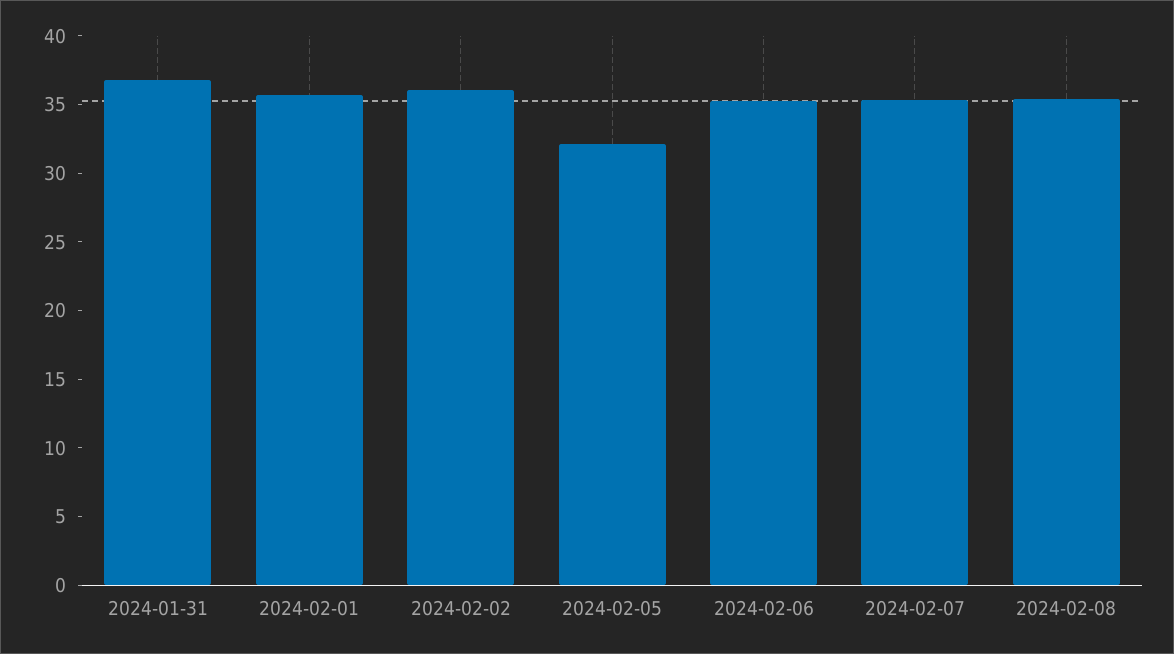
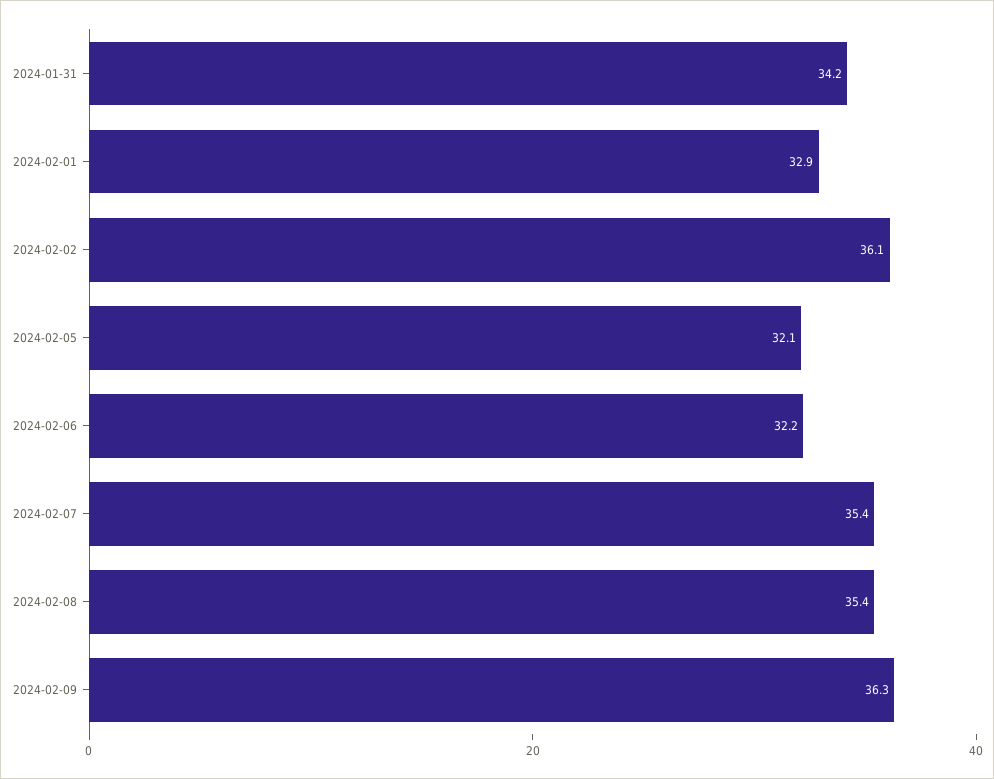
2024-01-31: 37 -> 34.2
2024-02-01: 36 -> 32.9
2024-02-06: 35 -> 32.2
2024-02-09: none -> 36.3

